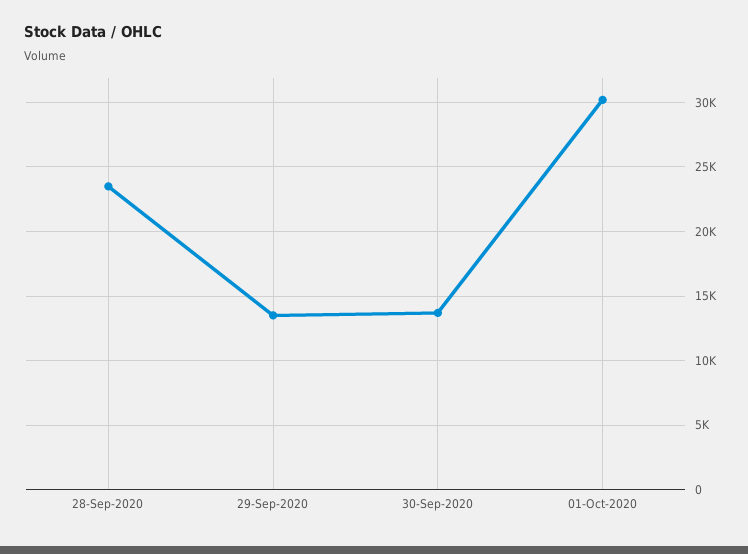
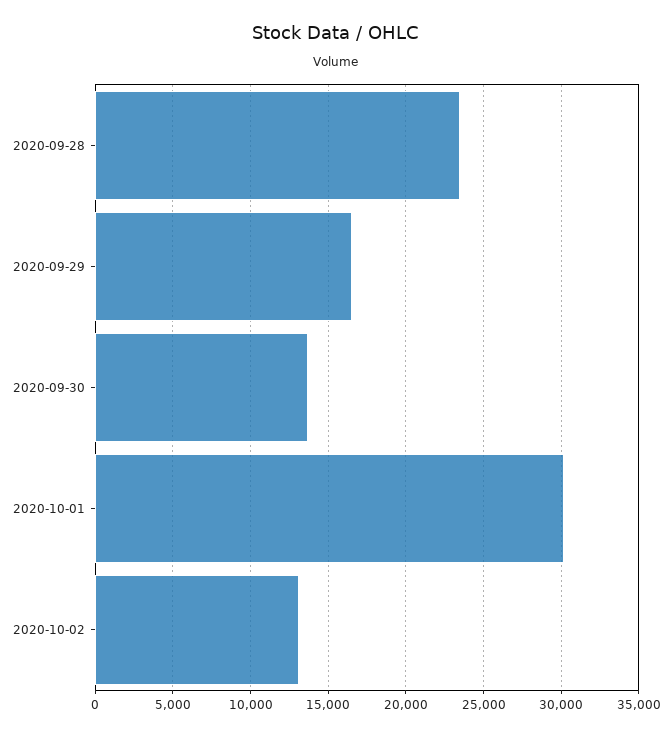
29-Sep-2020: 13500 -> 16500
2020-10-02: none -> 13000

